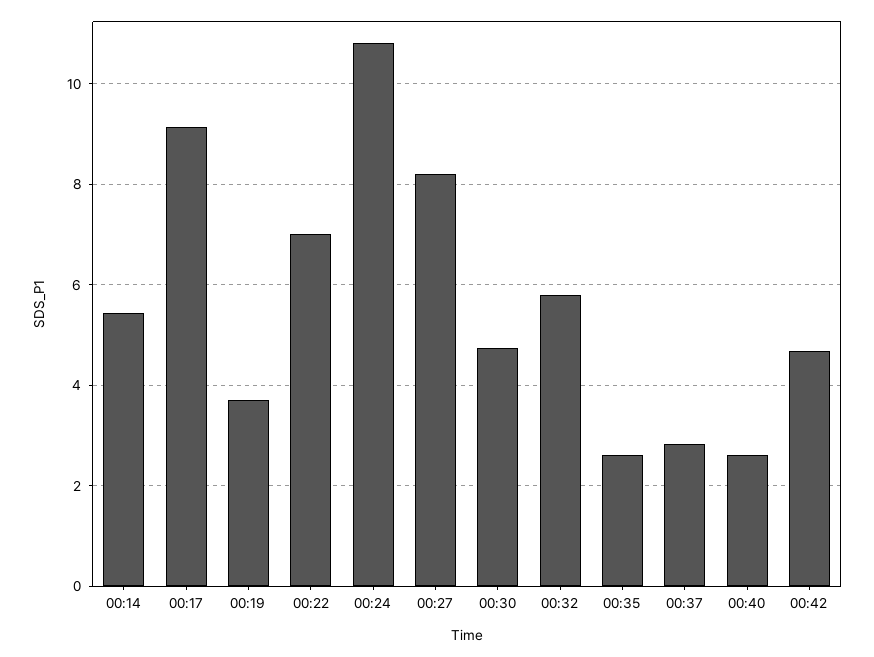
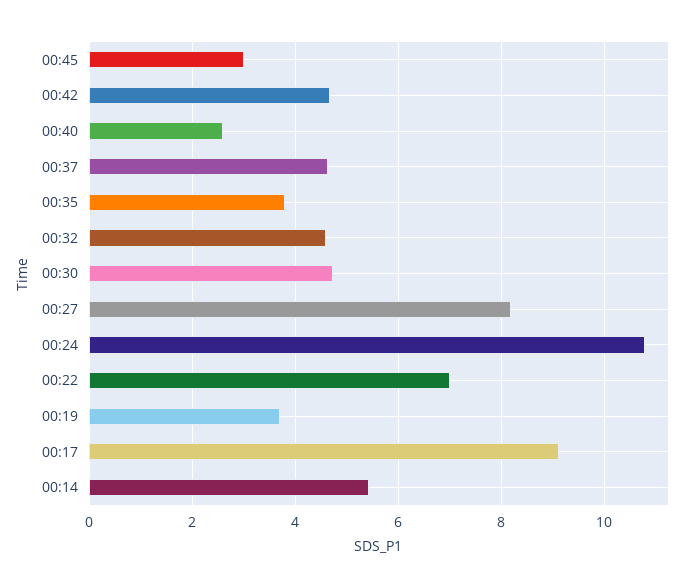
00:32: 5.8 -> 4.6
00:35: 2.6 -> 3.8
00:37: 2.8 -> 4.6
00:45: none -> 3

